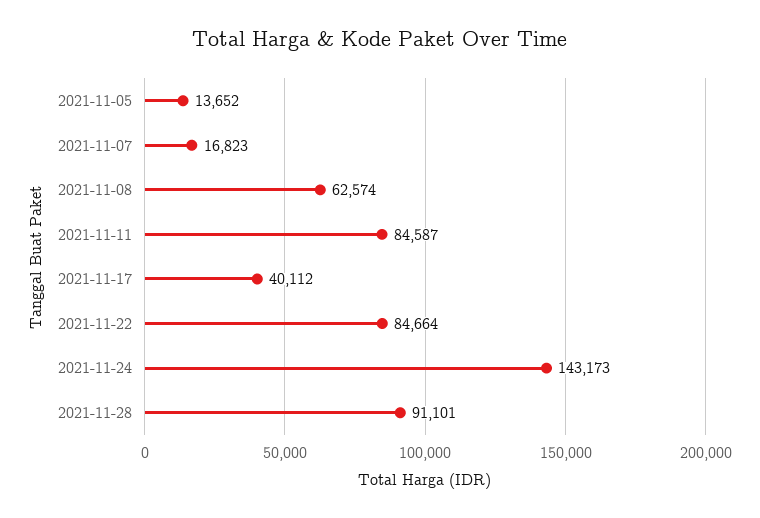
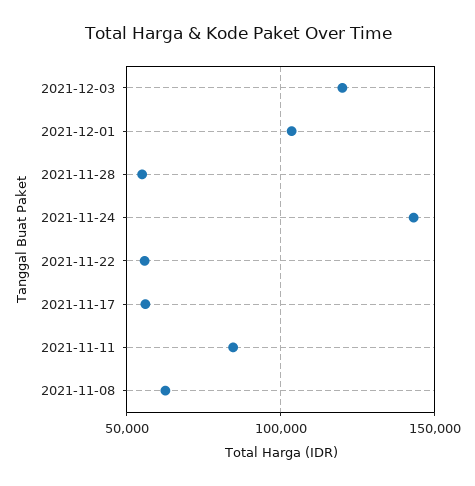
2021-11-05: 13652 -> none
2021-11-07: 16823 -> none
2021-11-17: 40112 -> 55000
2021-11-22: 84664 -> 55000
2021-11-28: 91101 -> 55000
2021-12-03: none -> 120000
2021-12-01: none -> 105000

